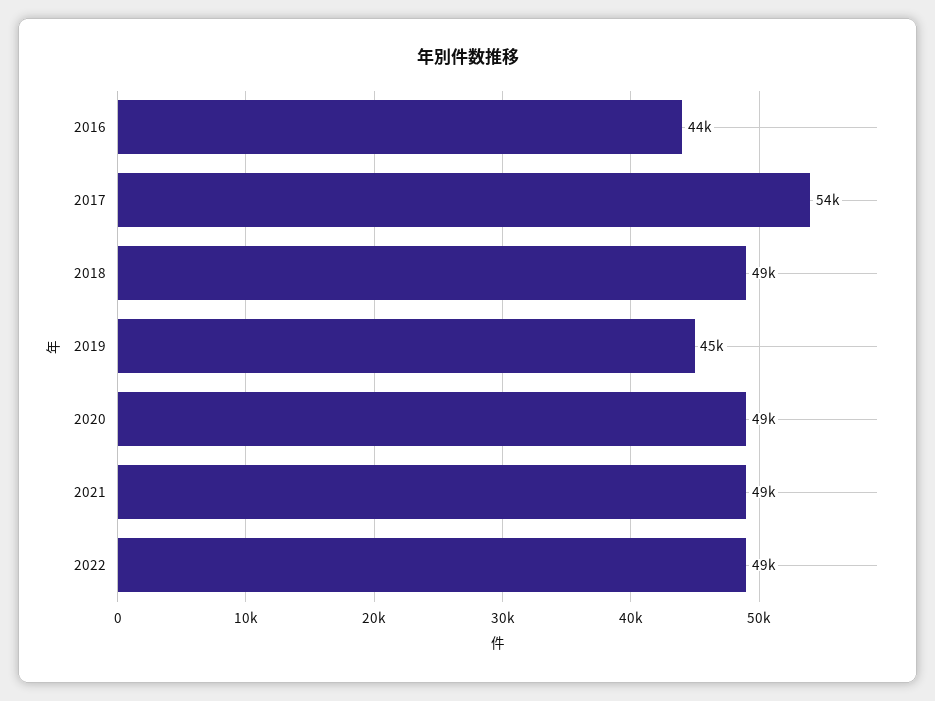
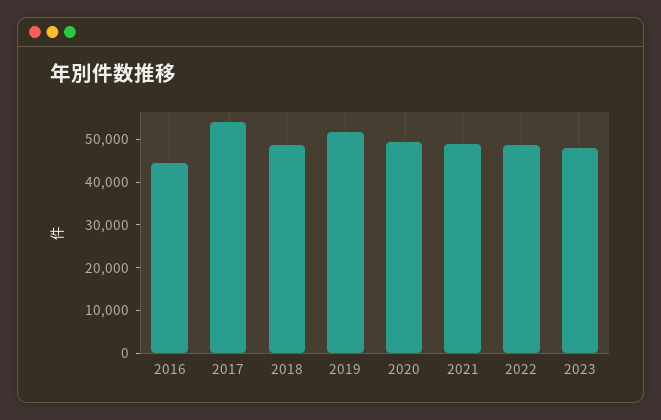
2019: 45000 -> 52000
2023: none -> 48000

